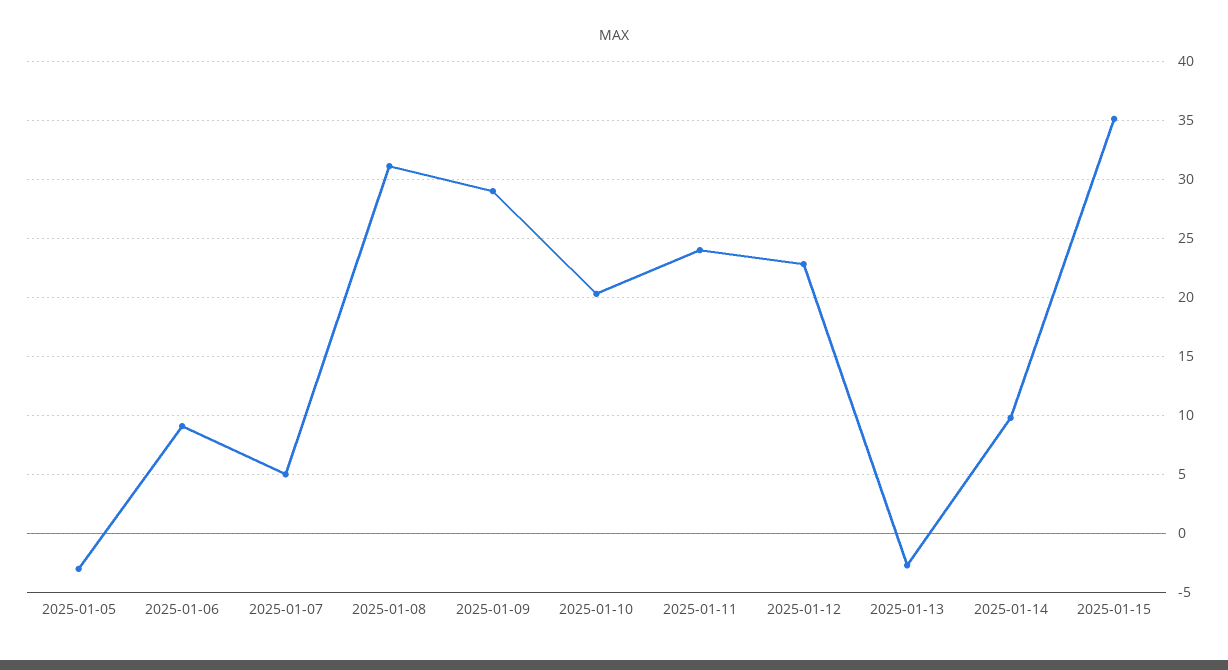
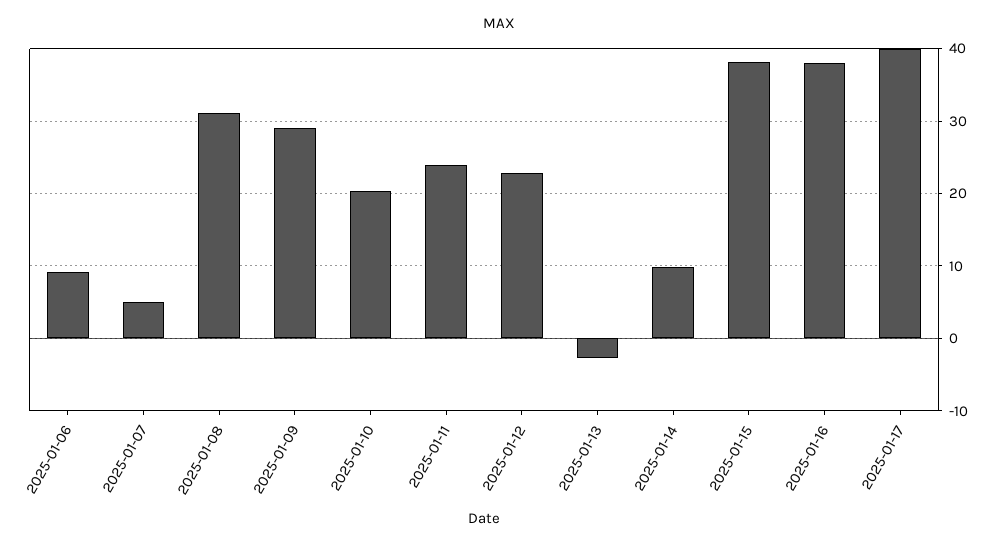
2025-01-05: -3 -> none
2025-01-15: 35 -> 38
2025-01-16: none -> 38
2025-01-17: none -> 40

